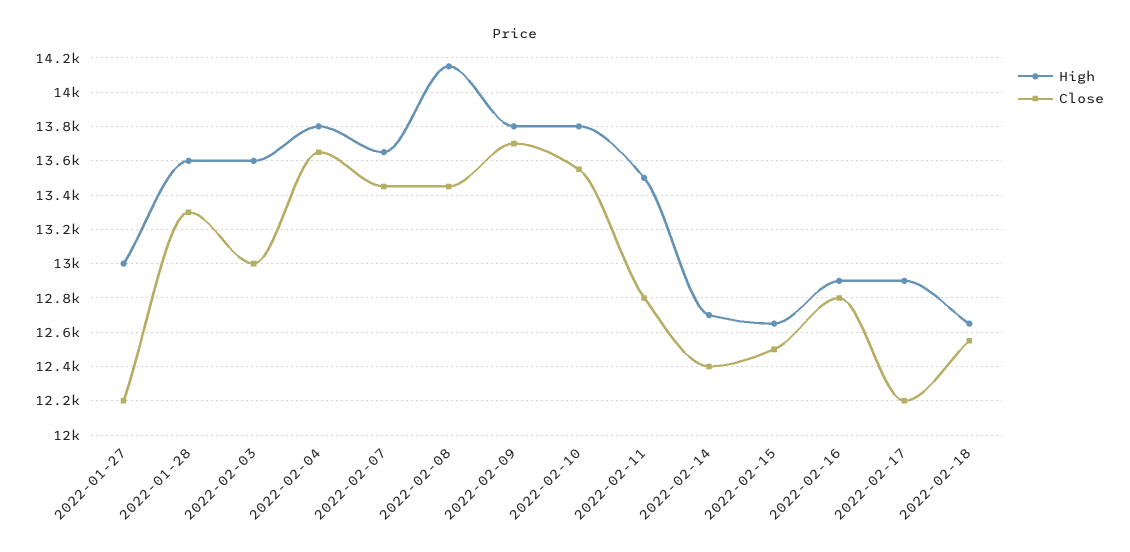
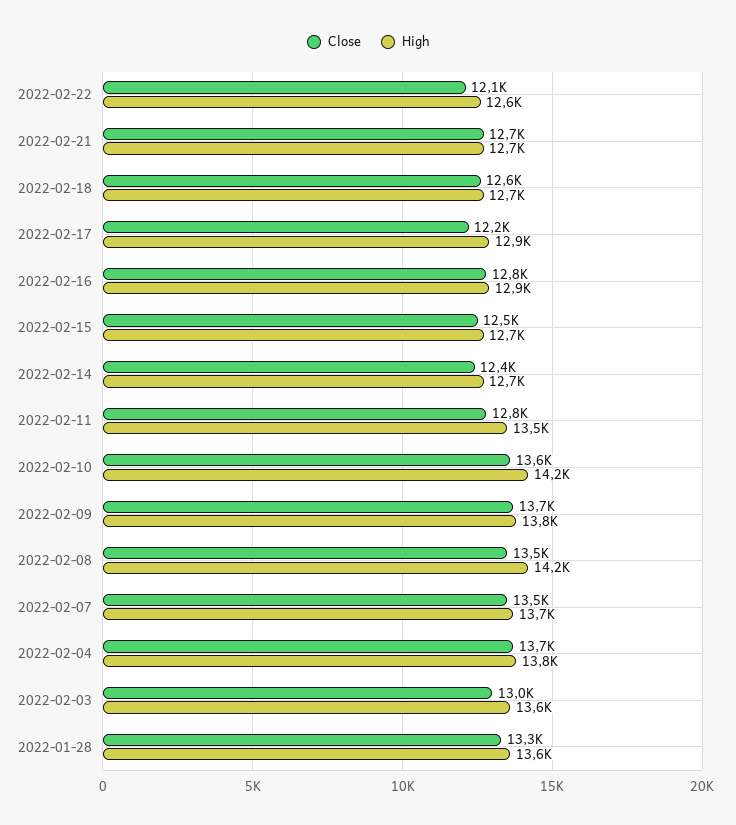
High, 2022-01-27: 13000 -> none
Close, 2022-01-27: 12200 -> none
High, 2022-02-10: 13800 -> 14200
Close, 2022-02-22: none -> 12100
High, 2022-02-22: none -> 12600
Close, 2022-02-21: none -> 12700
High, 2022-02-21: none -> 12700

